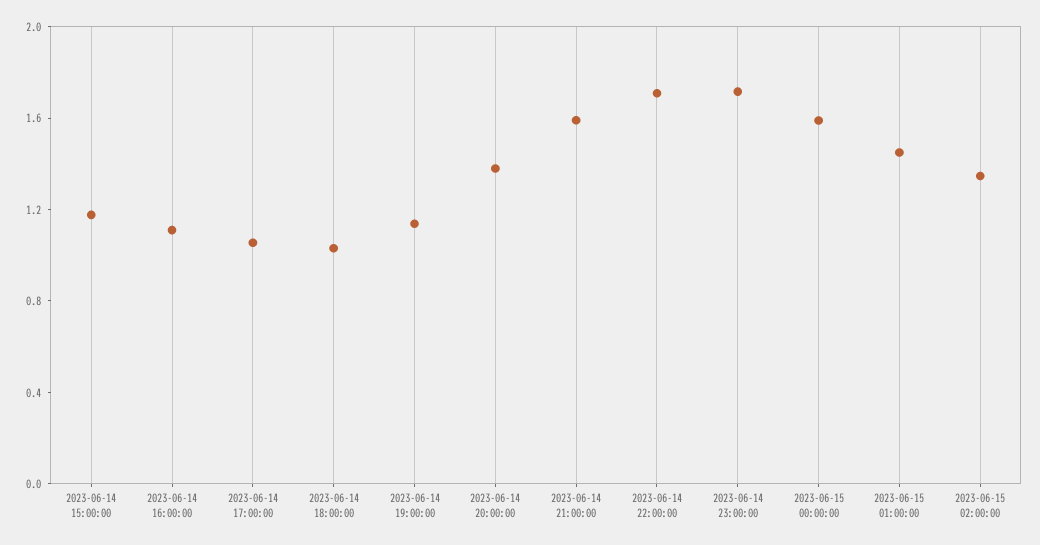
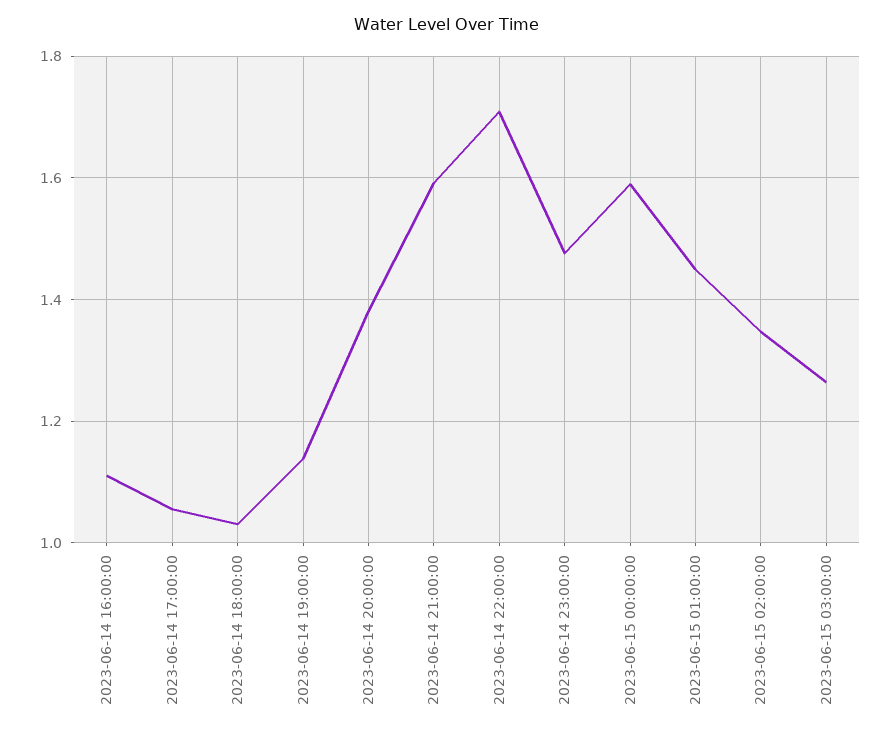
2023-06-14 15:00:00: 1.2 -> none
2023-06-14 23:00:00: 1.7 -> 1.48
2023-06-15 03:00:00: none -> 1.26

